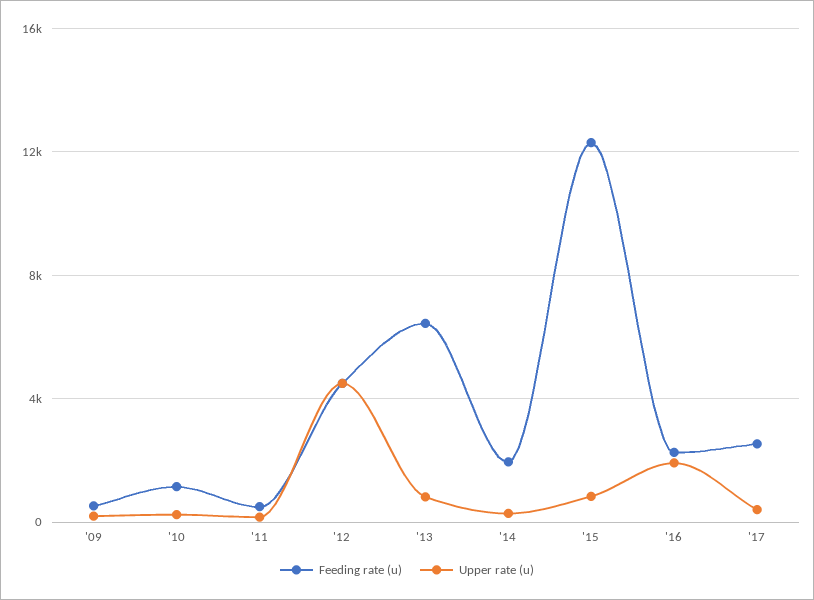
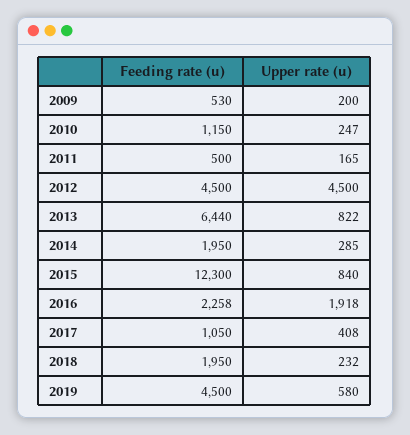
Feeding rate (u), '17: 2500 -> 1050
Feeding rate (u), 2018: none -> 1950
Upper rate (u), 2018: none -> 232
Feeding rate (u), 2019: none -> 4500
Upper rate (u), 2019: none -> 580

